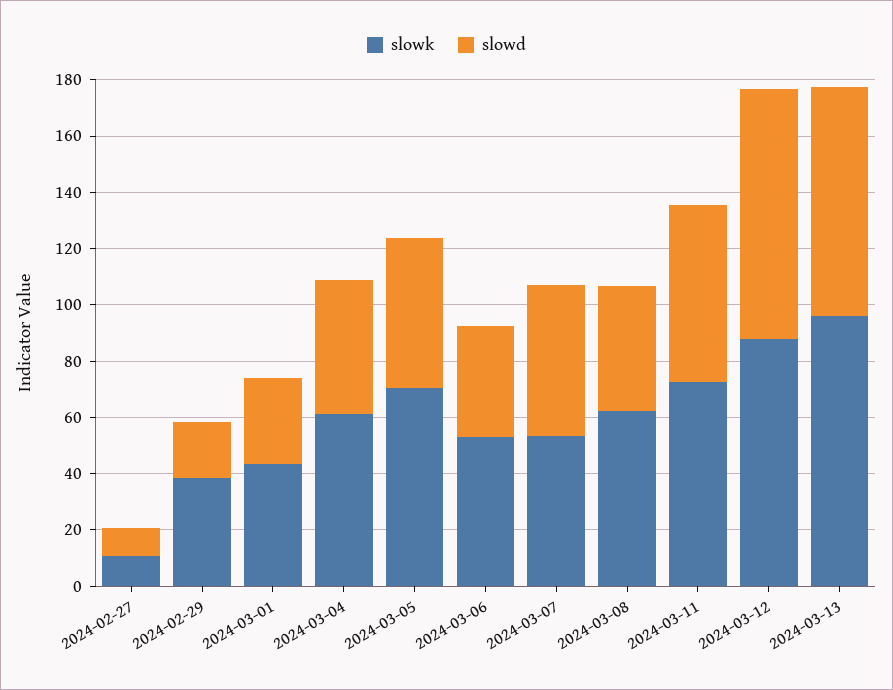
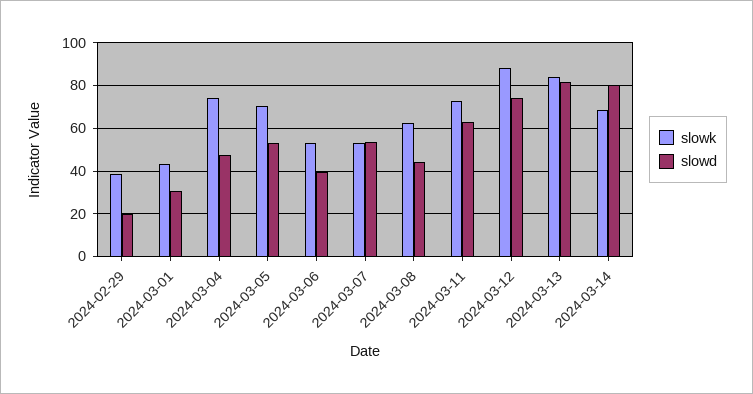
slowk, 2024-02-27: 10 -> none
slowd, 2024-02-27: 10 -> none
slowk, 2024-03-04: 60 -> 75
slowd, 2024-03-12: 90 -> 75
slowk, 2024-03-13: 95 -> 85
slowk, 2024-03-14: none -> 70
slowd, 2024-03-14: none -> 80

